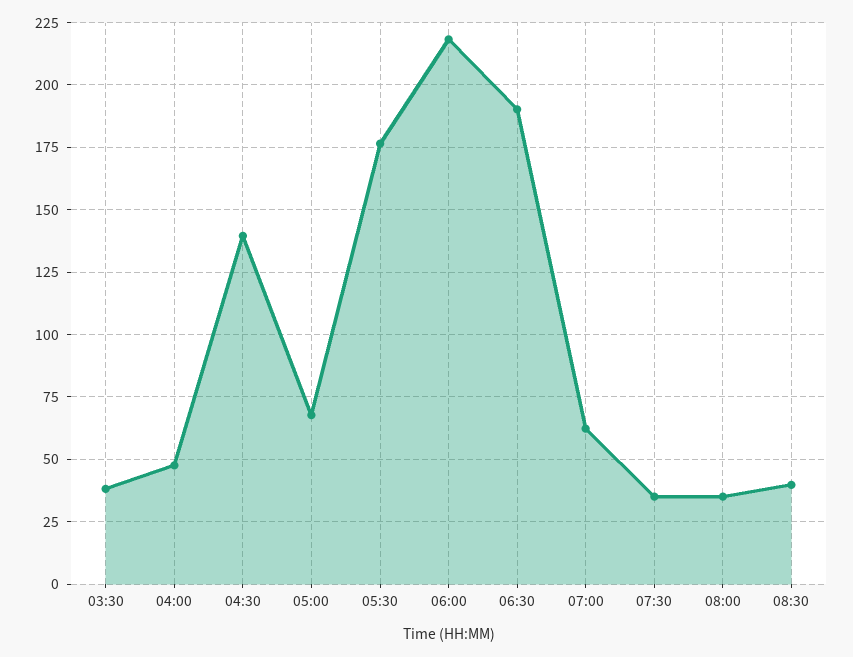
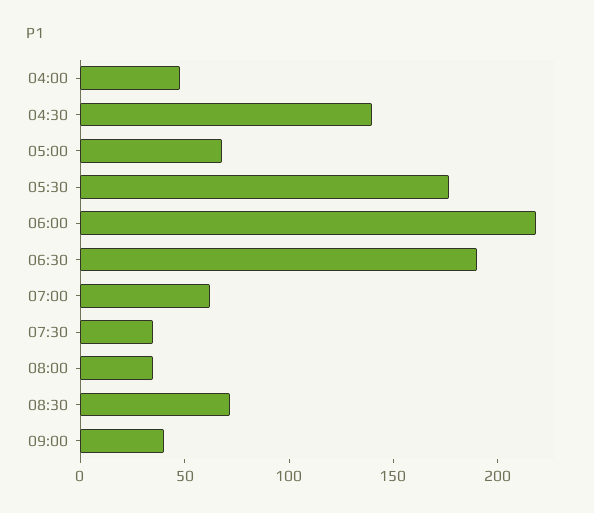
03:30: 37.5 -> none
08:30: 40 -> 70
09:00: none -> 40

